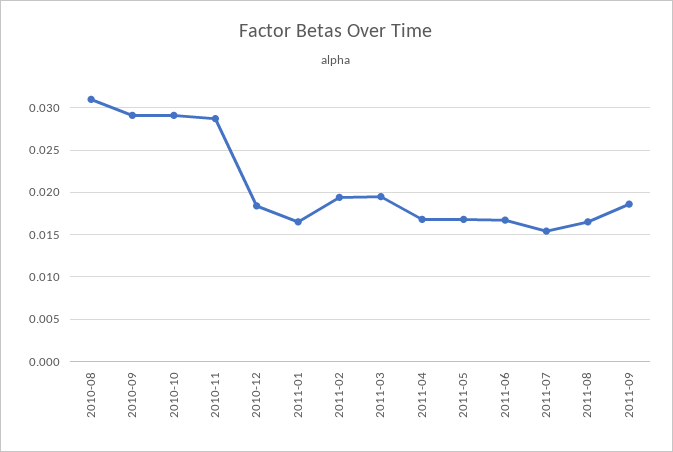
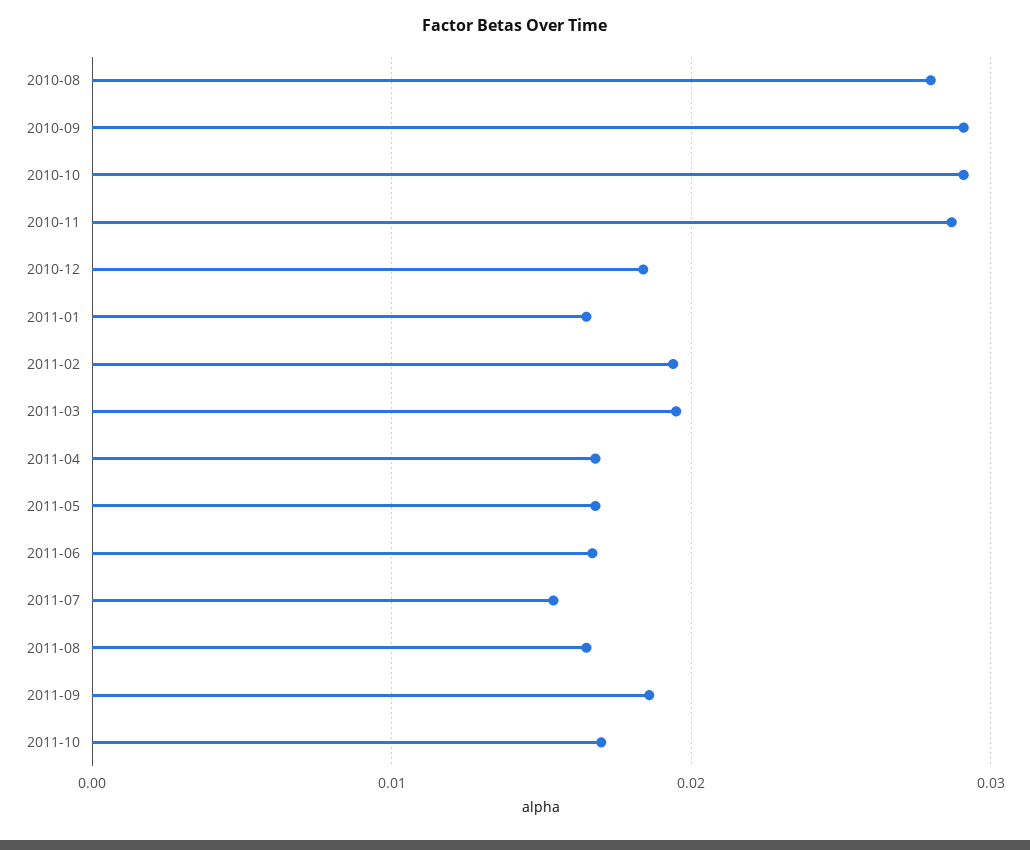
2010-08: 0.031 -> 0.028
2011-10: none -> 0.017

